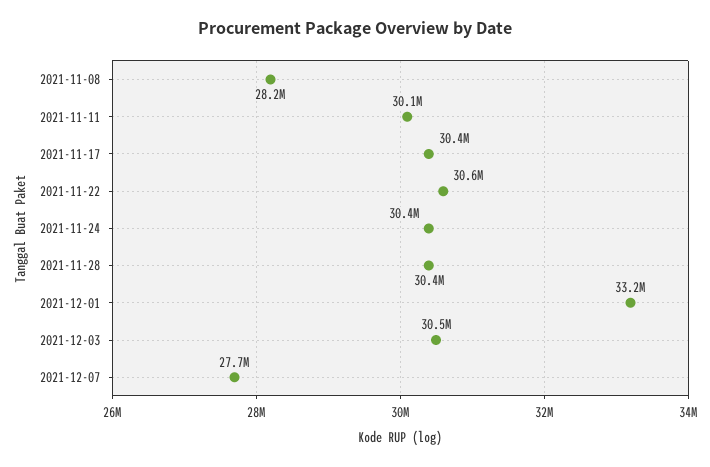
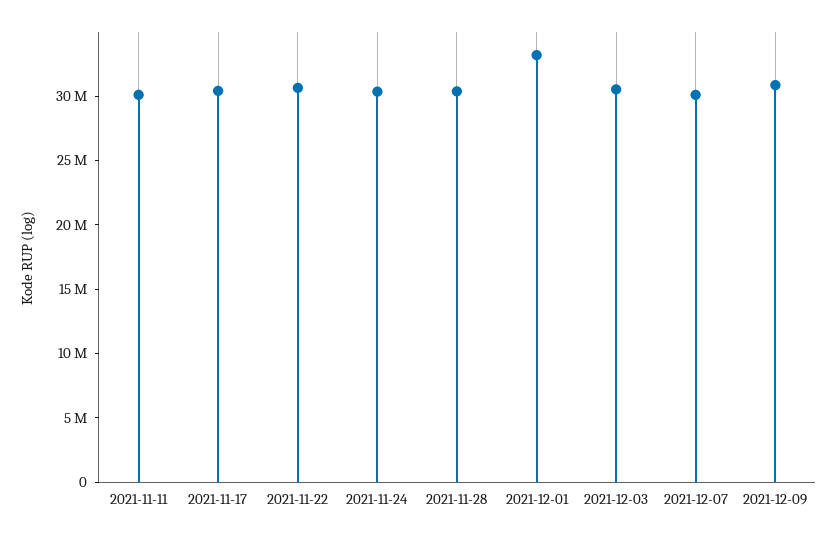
2021-11-08: 28200000 -> none
2021-12-07: 27700000 -> 30000000
2021-12-09: none -> 31000000

